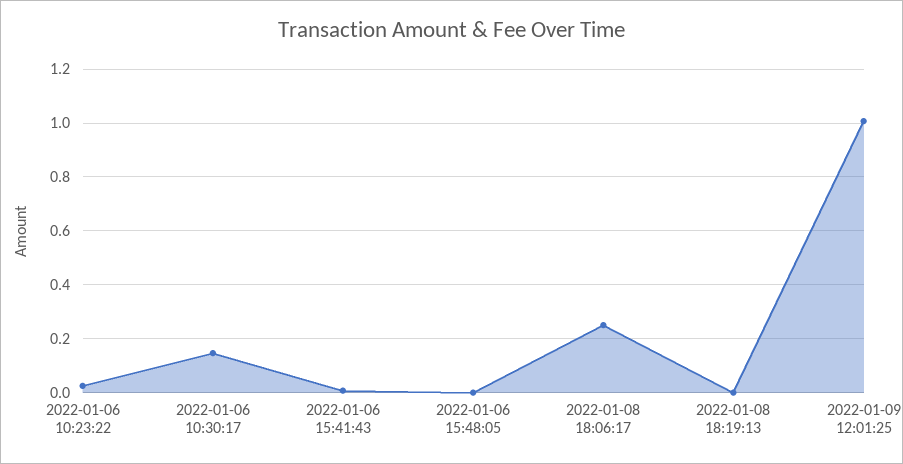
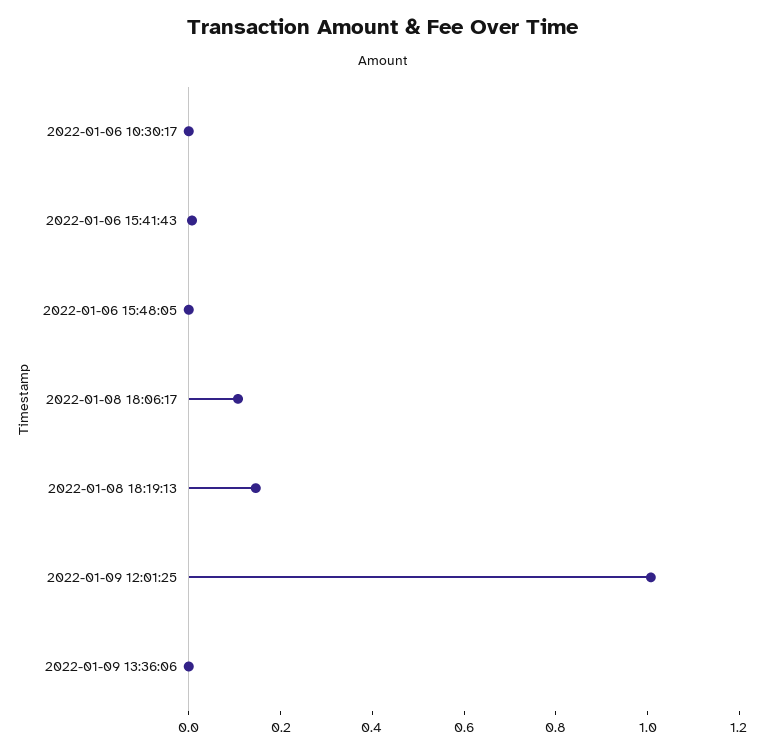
2022-01-06 10:23:22: 0.025 -> none
2022-01-06 10:30:17: 0.15 -> 0
2022-01-08 18:06:17: 0.25 -> 0.1
2022-01-08 18:19:13: 0 -> 0.15
2022-01-09 13:36:06: none -> 0

